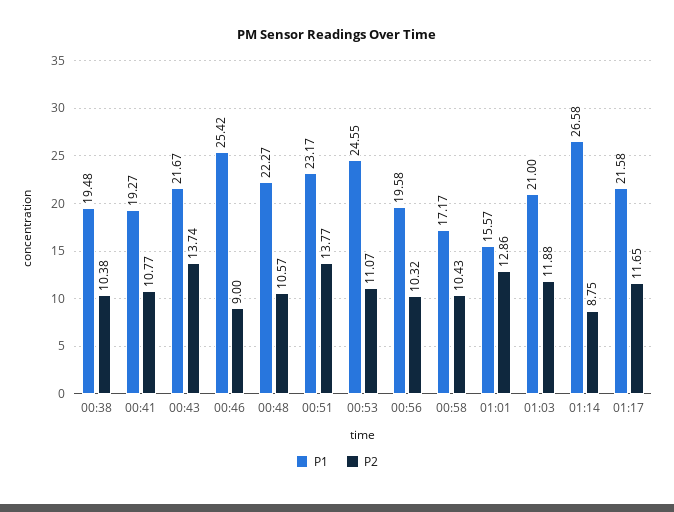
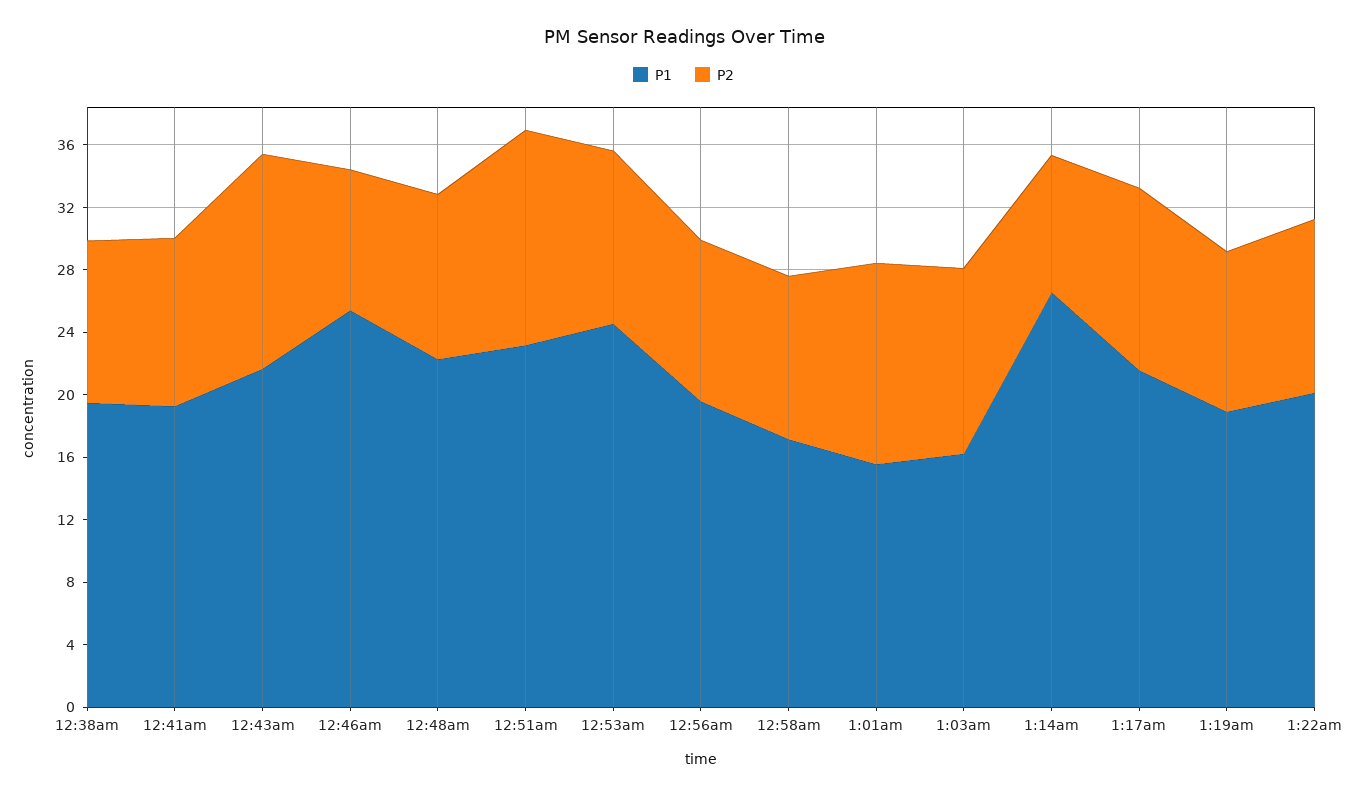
P1, 01:03: 21 -> 16
P1, 1:19am: none -> 19
P2, 1:19am: none -> 10
P1, 1:22am: none -> 20
P2, 1:22am: none -> 11

